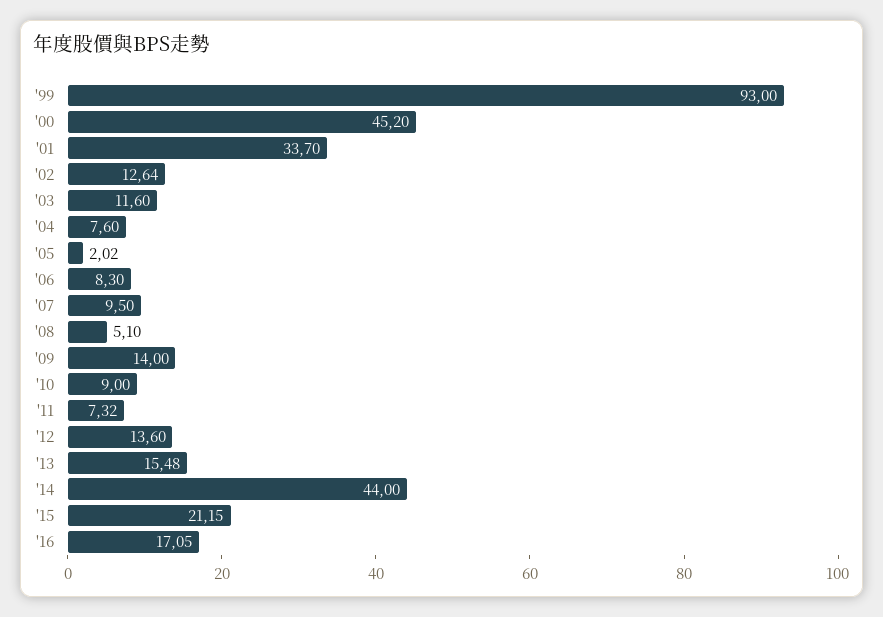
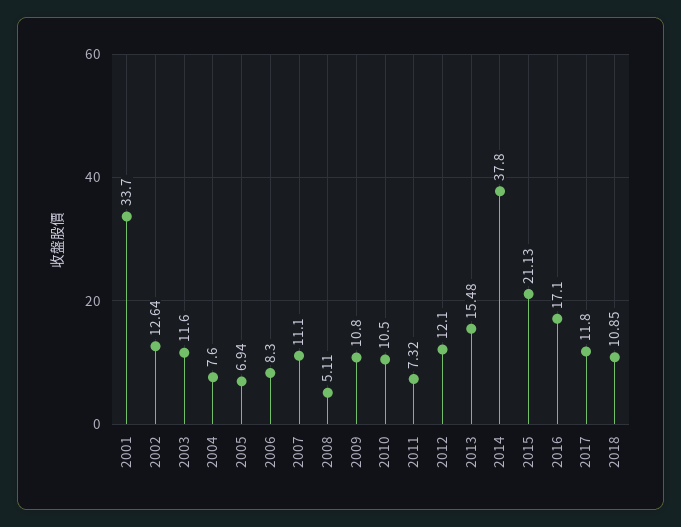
'99: 93 -> none
'00: 45.2 -> none
'05: 2.02 -> 6.94
'07: 9.5 -> 11.1
'08: 5.1 -> 5.11
'09: 14 -> 10.8
'10: 9 -> 10.5
'12: 13.6 -> 12.1
'14: 44 -> 37.8
'15: 21.15 -> 21.13
'16: 17.05 -> 17.1
2017: none -> 11.8
2018: none -> 10.85

